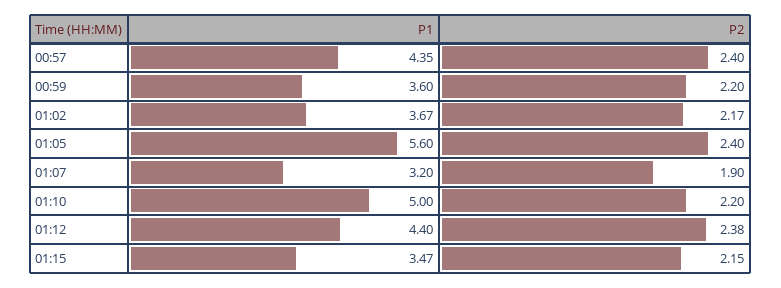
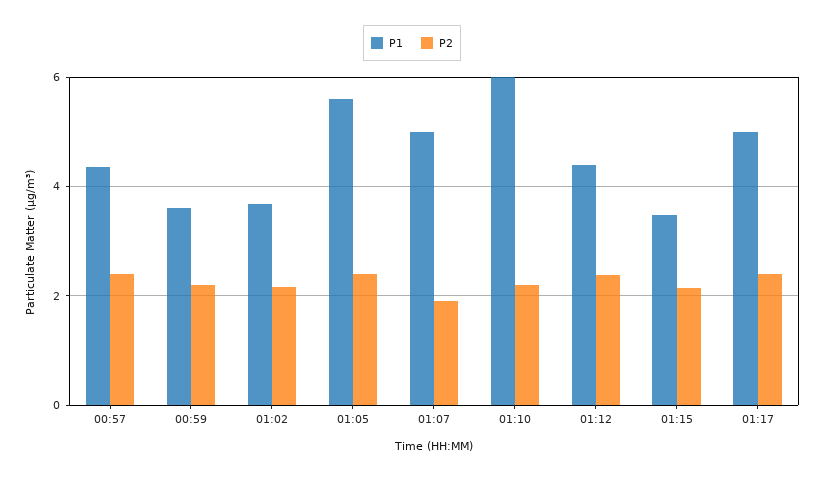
P1, 01:07: 3.2 -> 5
P1, 01:10: 5 -> 6
P1, 01:17: none -> 5
P2, 01:17: none -> 2.4

